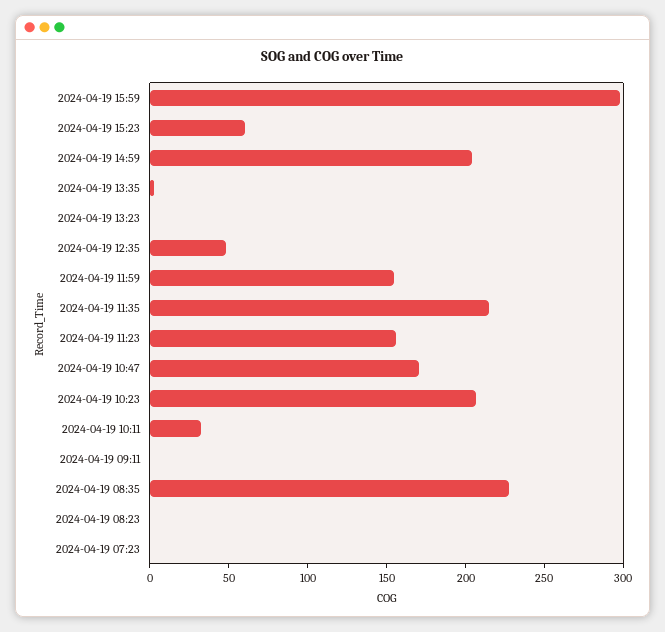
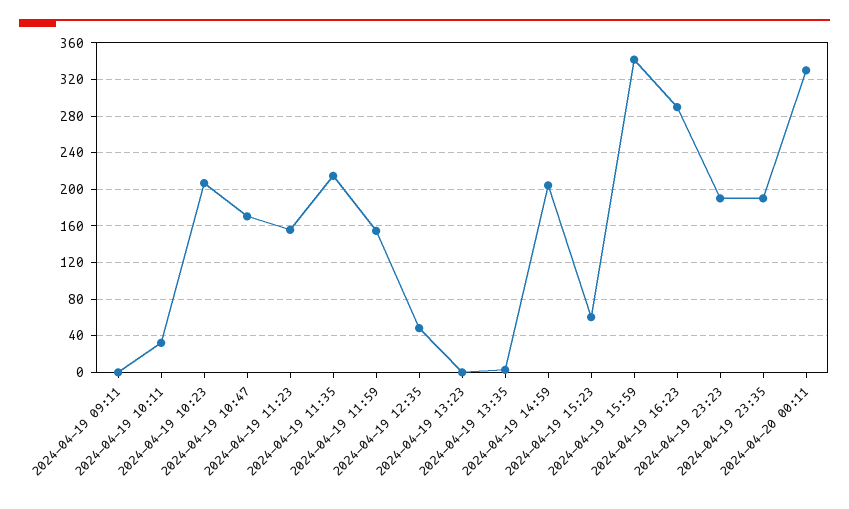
2024-04-19 15:59: 300 -> 340
2024-04-19 08:35: 230 -> none
2024-04-19 08:23: 0 -> none
2024-04-19 07:23: 0 -> none
2024-04-19 16:23: none -> 290
2024-04-19 23:23: none -> 190
2024-04-19 23:35: none -> 190
2024-04-20 00:11: none -> 330

